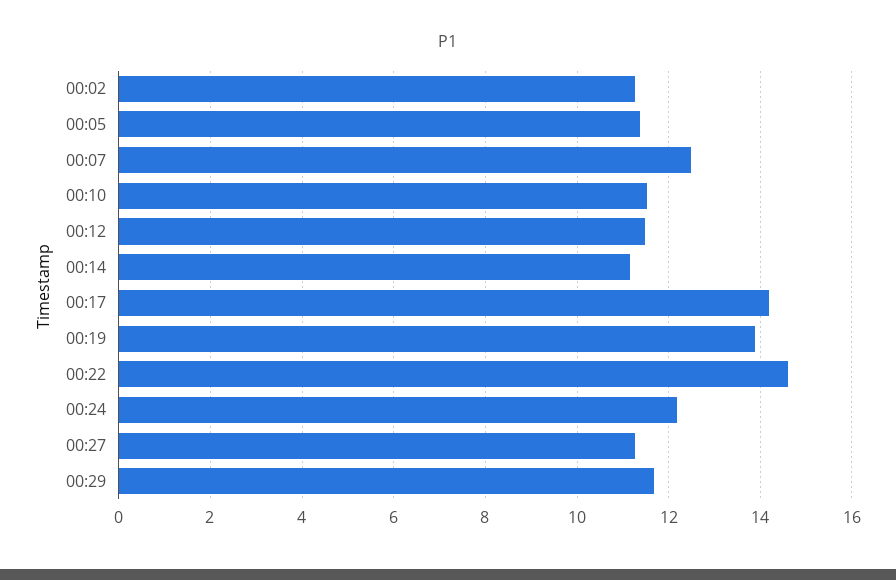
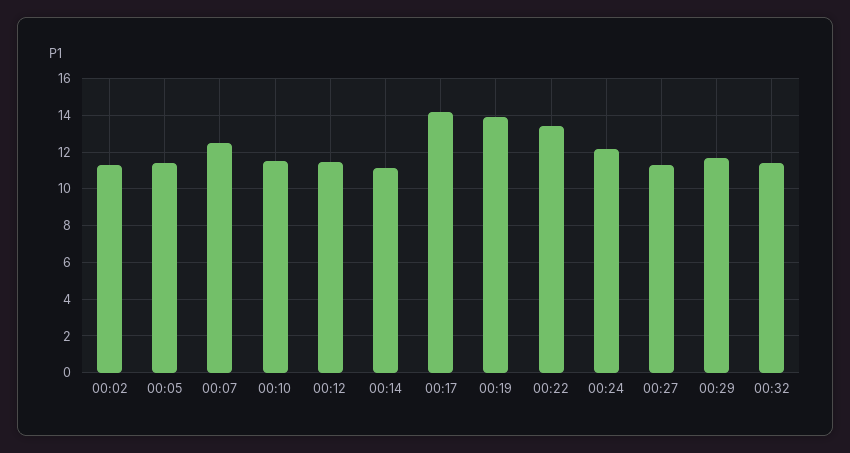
00:22: 14.6 -> 13.5
00:32: none -> 11.5

